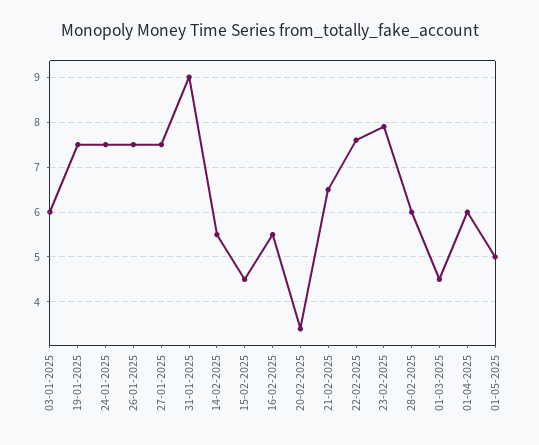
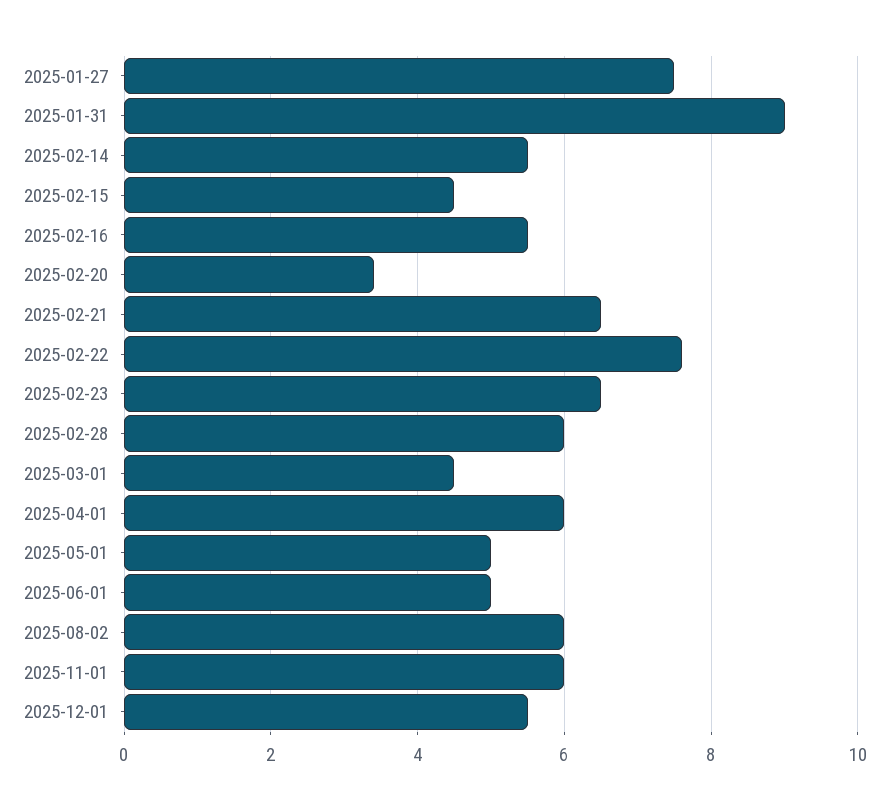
03-01-2025: 6 -> none
19-01-2025: 7.5 -> none
24-01-2025: 7.5 -> none
26-01-2025: 7.5 -> none
23-02-2025: 8 -> 6.5
2025-06-01: none -> 5
2025-08-02: none -> 6
2025-11-01: none -> 6
2025-12-01: none -> 5.5

